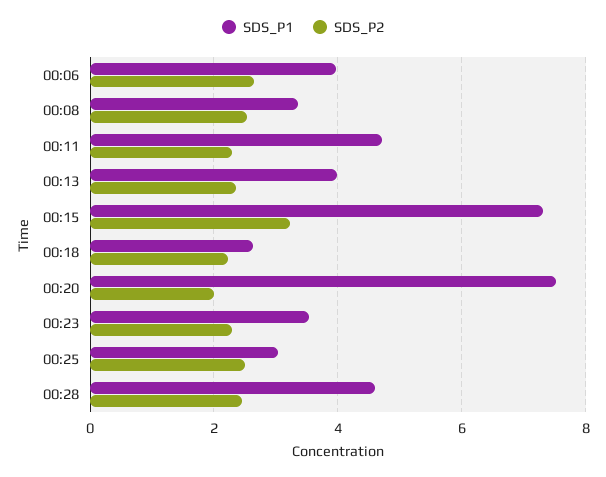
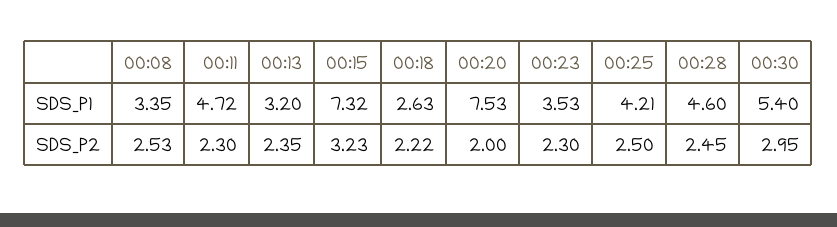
SDS_P1, 00:06: 4 -> none
SDS_P2, 00:06: 2.6 -> none
SDS_P1, 00:13: 4 -> 3.2
SDS_P1, 00:25: 3 -> 4.21
SDS_P1, 00:30: none -> 5.4
SDS_P2, 00:30: none -> 2.95

